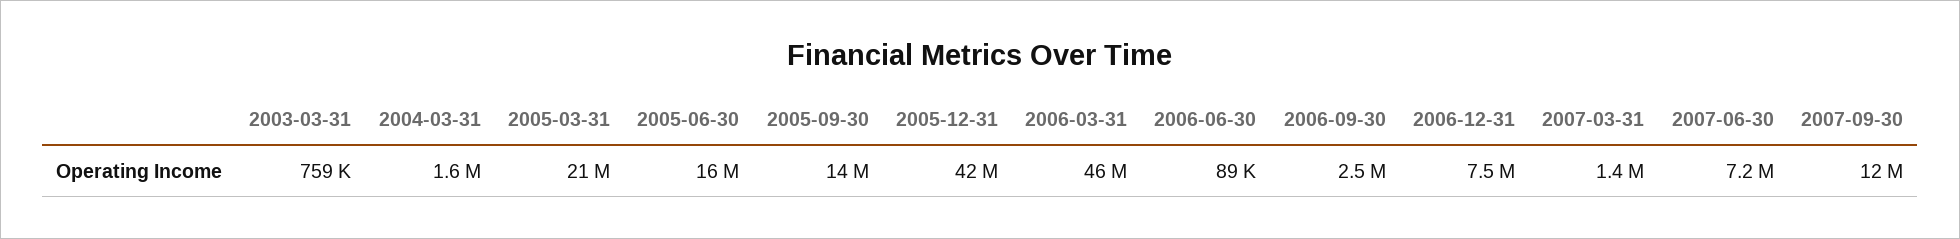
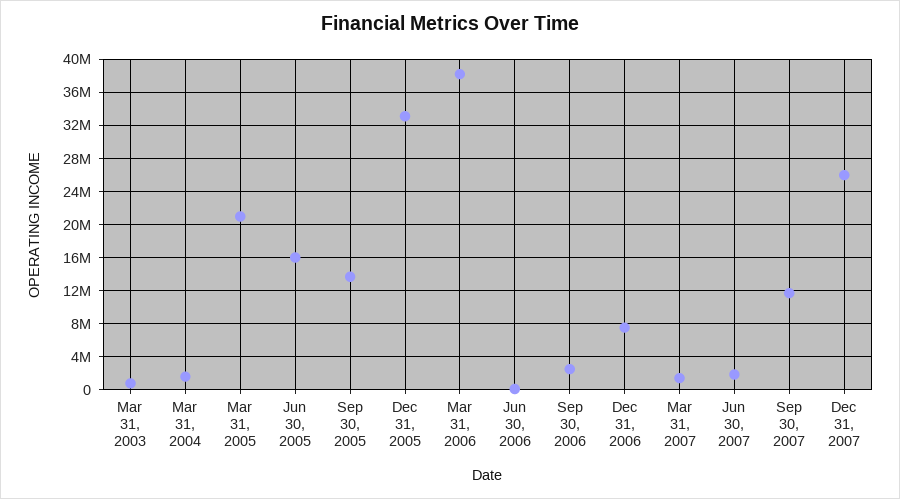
2005-12-31: 42000000 -> 33000000
2006-03-31: 46000000 -> 38000000
2007-06-30: 7200000 -> 2000000
Dec 31, 2007: none -> 26000000

